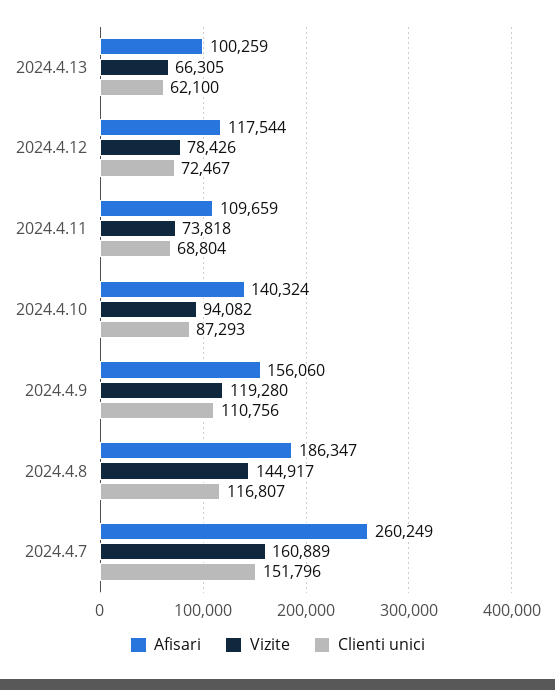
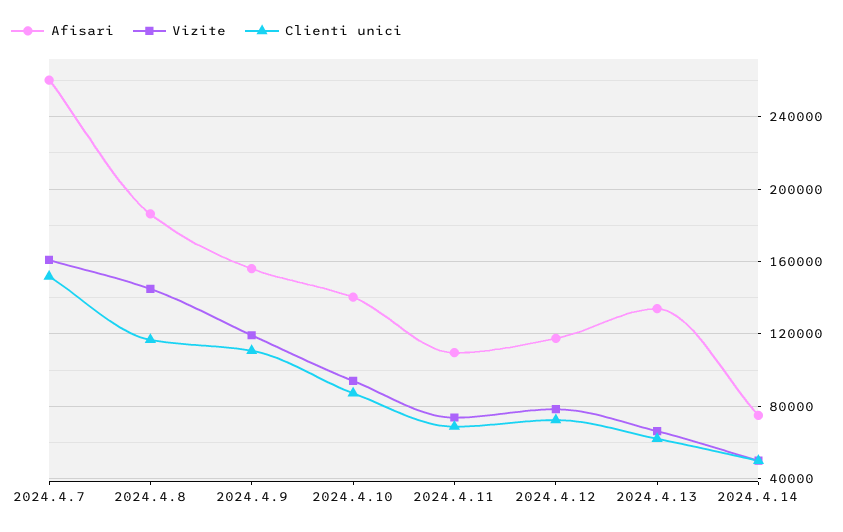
Afisari, 2024.4.13: 100259 -> 135000
Afisari, 2024.4.14: none -> 75000
Vizite, 2024.4.14: none -> 50000
Clienti unici, 2024.4.14: none -> 50000

